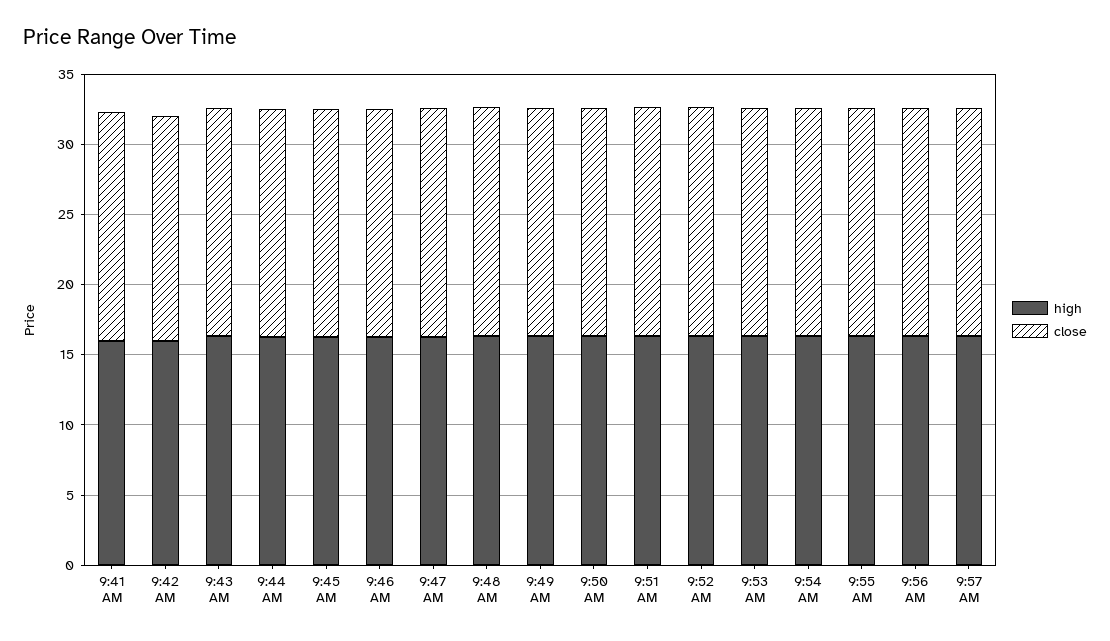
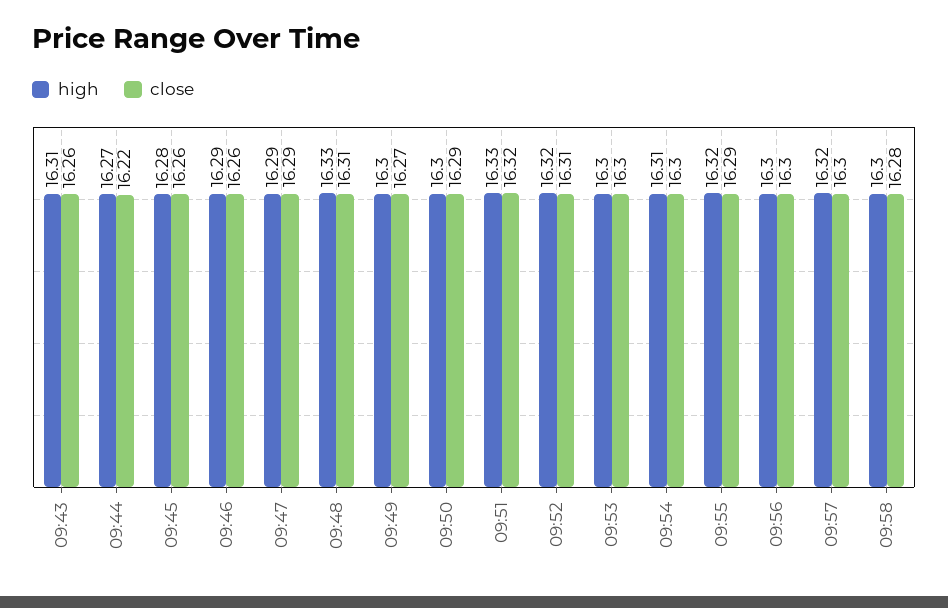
high, 9:41 AM: 16 -> none
close, 9:41 AM: 16 -> none
high, 9:42 AM: 16 -> none
close, 9:42 AM: 16 -> none
high, 09:58: none -> 16.3
close, 09:58: none -> 16.28

